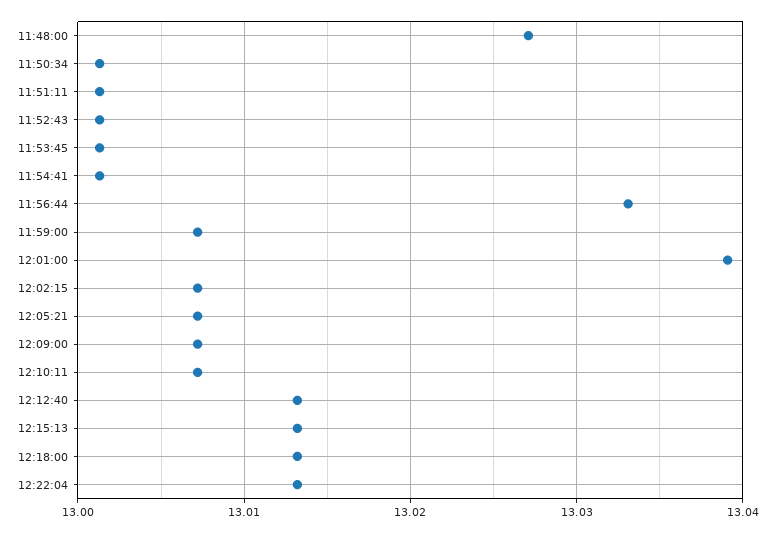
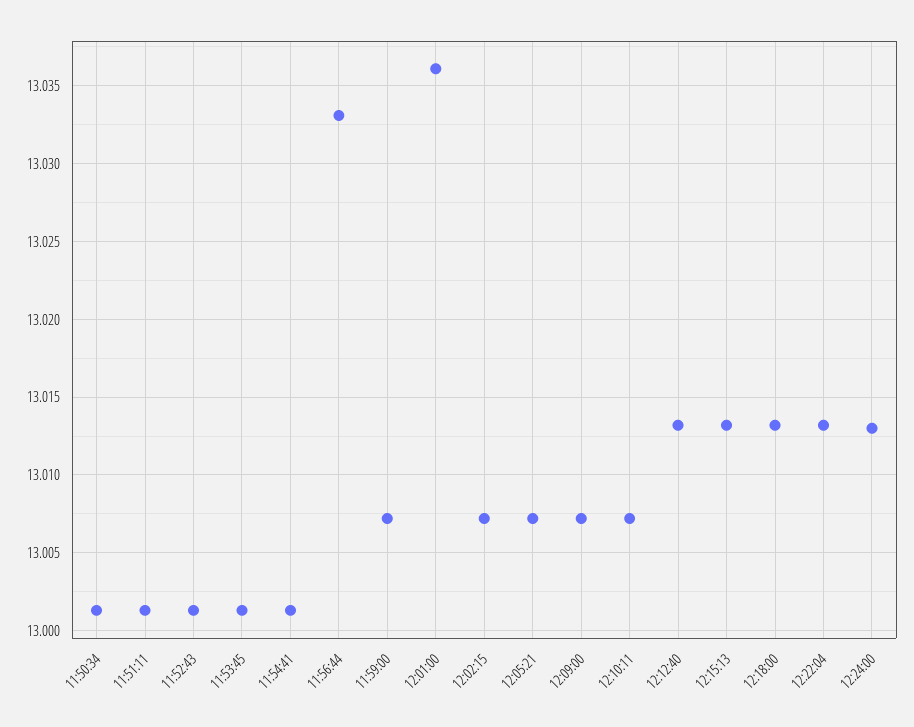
11:48:00: 13.027 -> none
12:01:00: 13.039 -> 13.036
12:24:00: none -> 13.013

